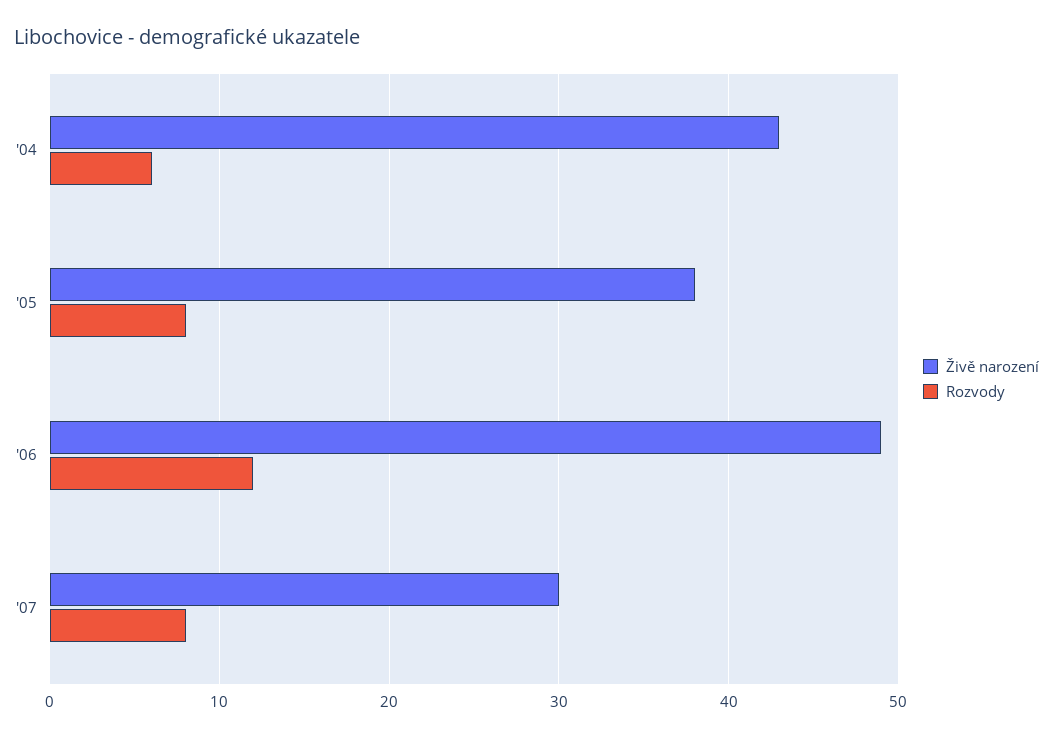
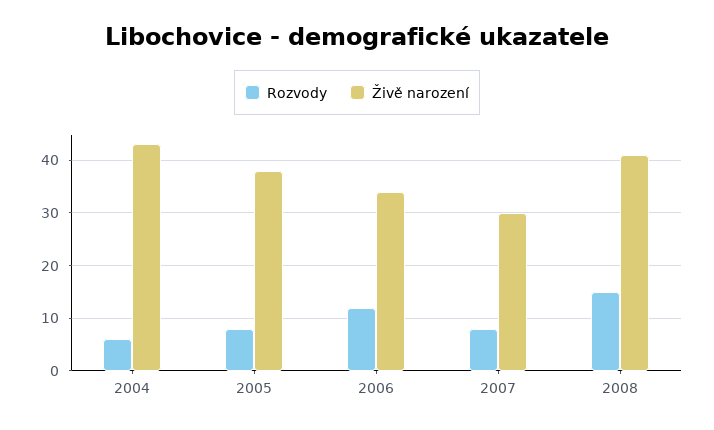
Živě narození, '06: 49 -> 35
Rozvody, 2008: none -> 15
Živě narození, 2008: none -> 40

